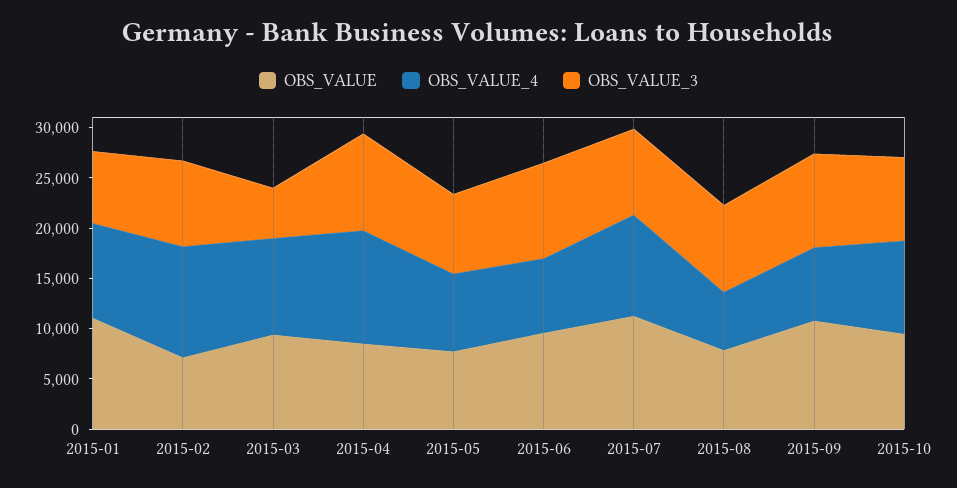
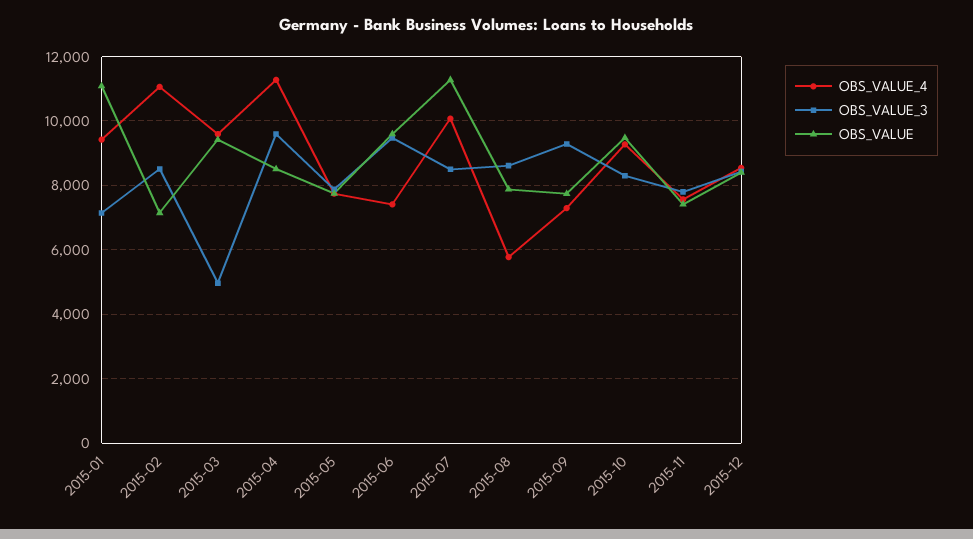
OBS_VALUE, 2015-09: 11000 -> 7800
OBS_VALUE_4, 2015-11: none -> 7600
OBS_VALUE_3, 2015-11: none -> 7800
OBS_VALUE, 2015-11: none -> 7400
OBS_VALUE_4, 2015-12: none -> 8600
OBS_VALUE_3, 2015-12: none -> 8400
OBS_VALUE, 2015-12: none -> 8400

